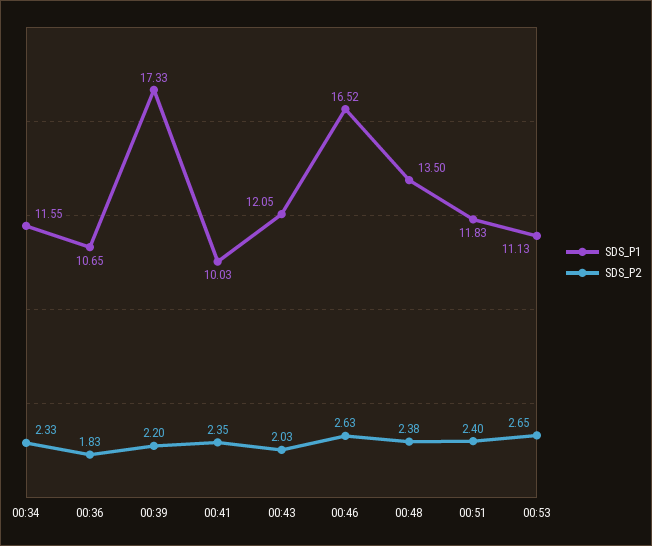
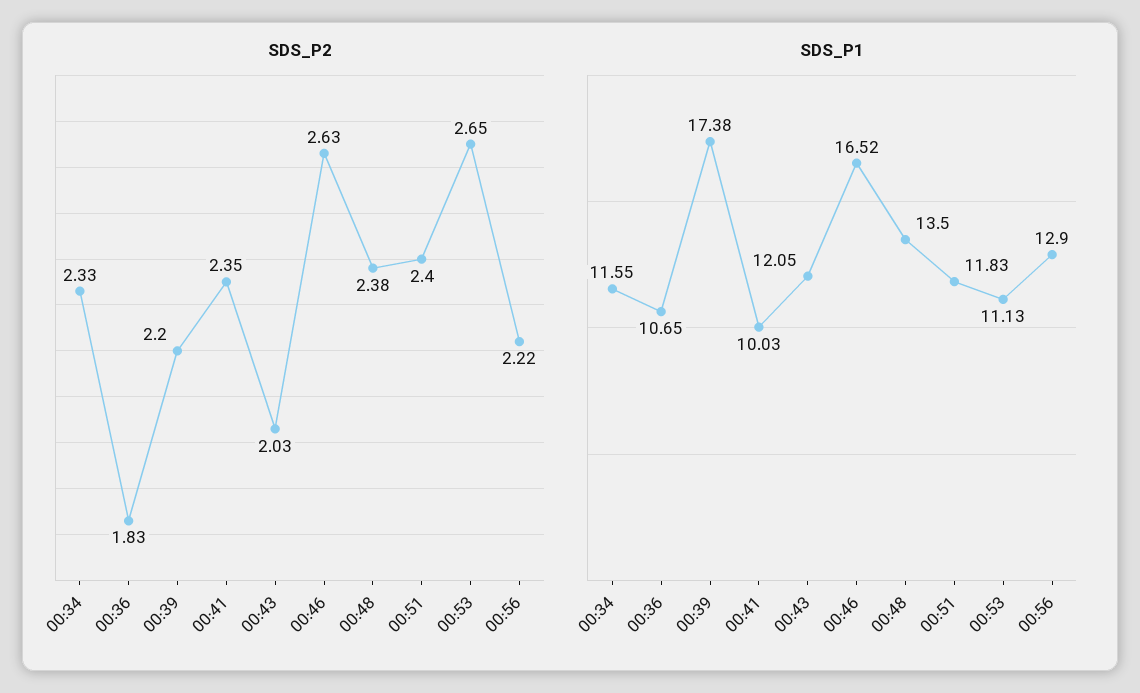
SDS_P1, 00:39: 17.33 -> 17.38
SDS_P2, 00:56: none -> 2.22
SDS_P1, 00:56: none -> 12.9

